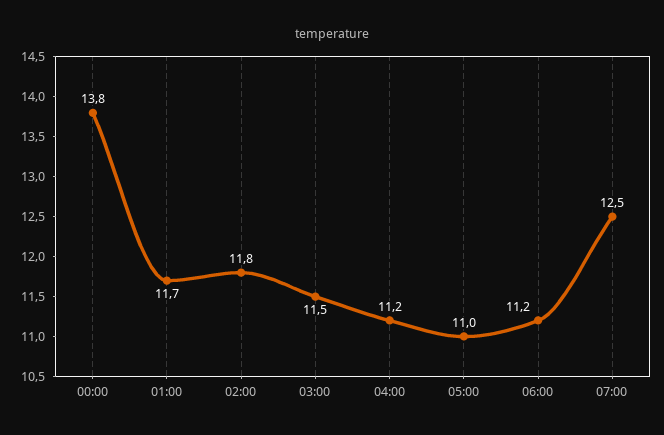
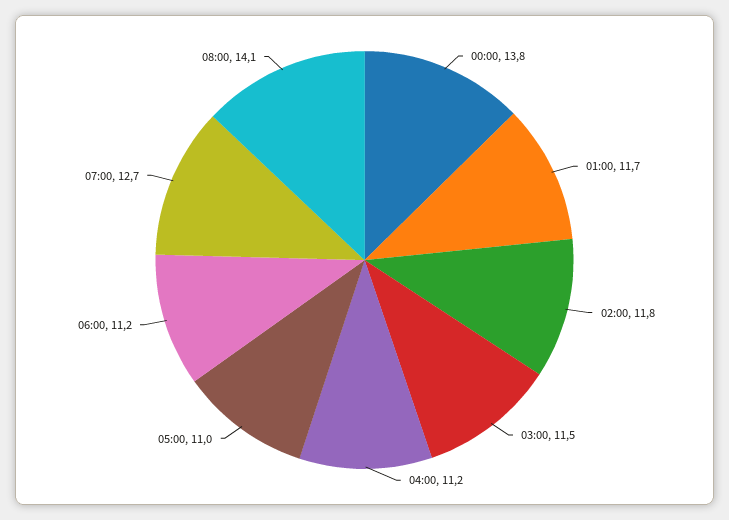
07:00: 12.5 -> 12.7
08:00: none -> 14.1

